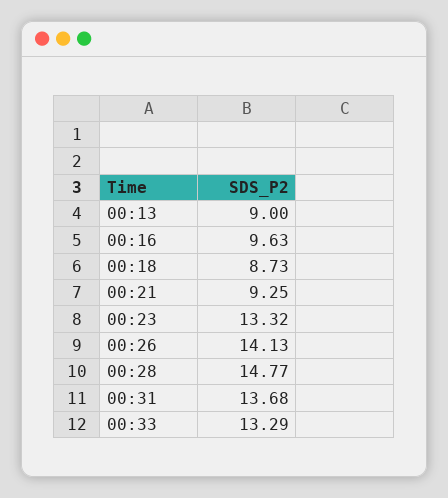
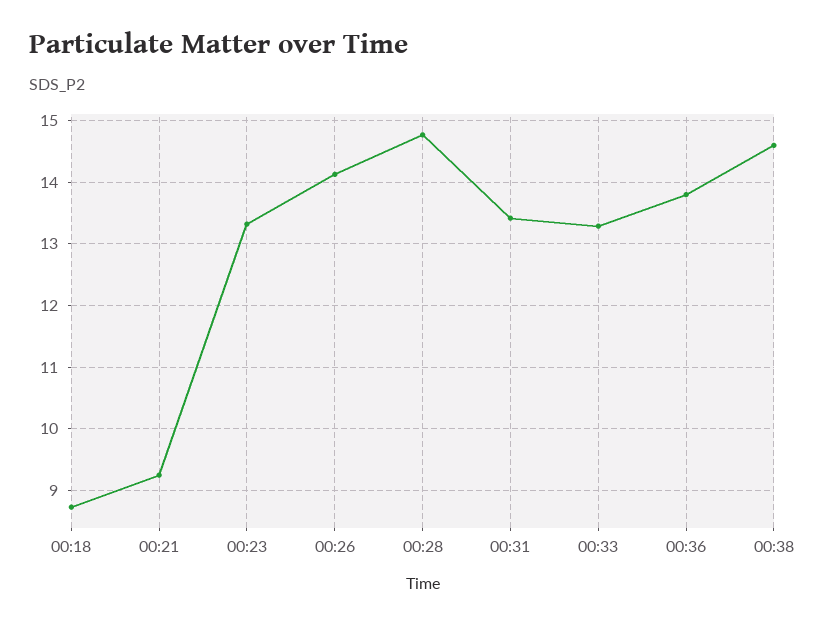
00:13: 9 -> none
00:16: 9.63 -> none
00:31: 13.68 -> 13.4
00:36: none -> 13.8
00:38: none -> 14.6

